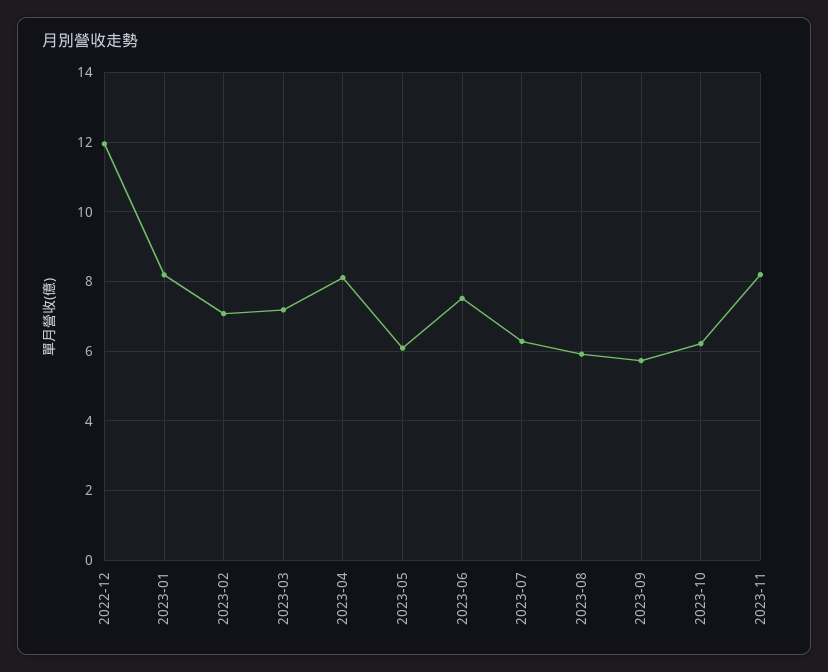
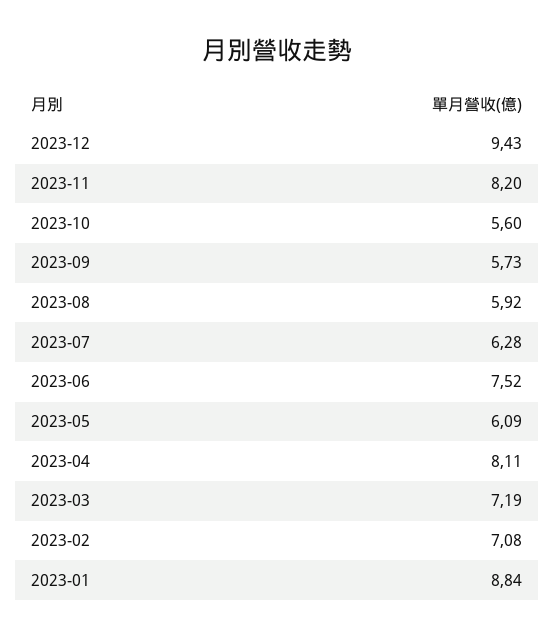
2022-12: 12 -> none
2023-01: 8.2 -> 8.84
2023-10: 6.2 -> 5.6
2023-12: none -> 9.43

